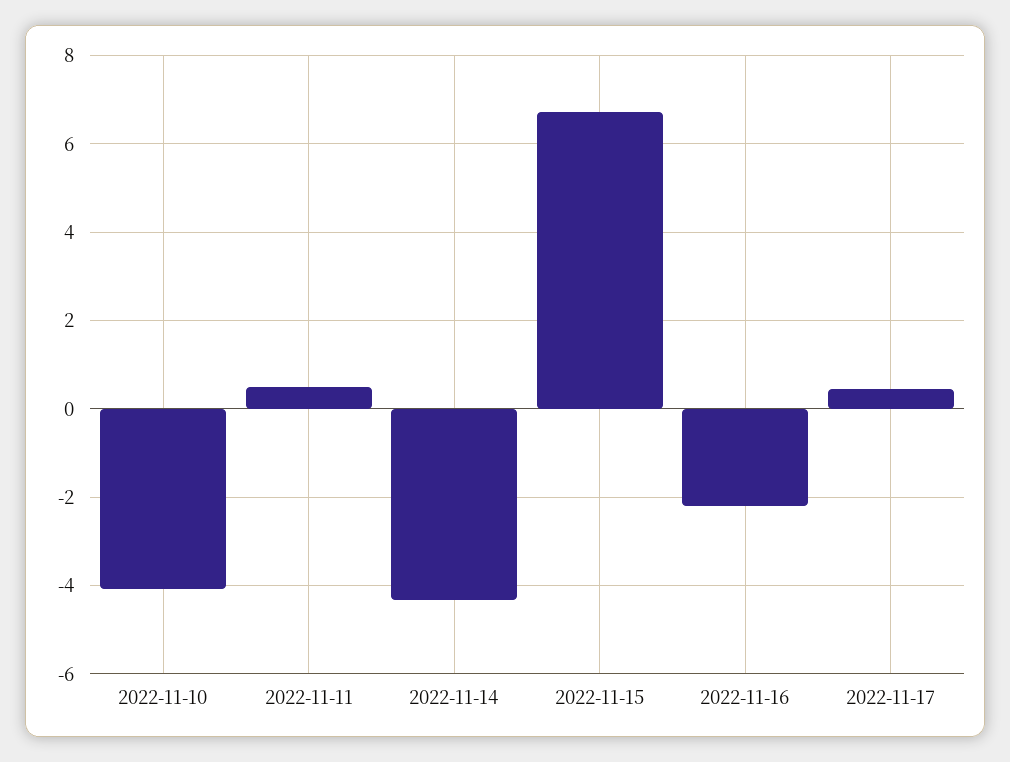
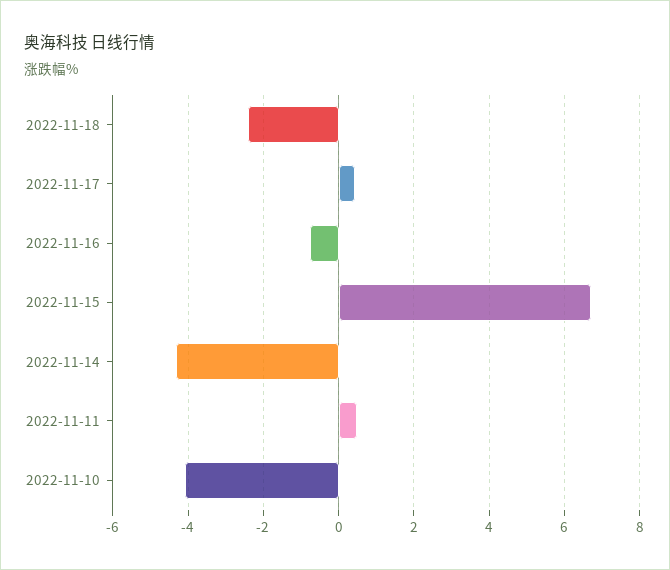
2022-11-16: -2.2 -> -0.8
2022-11-18: none -> -2.4

